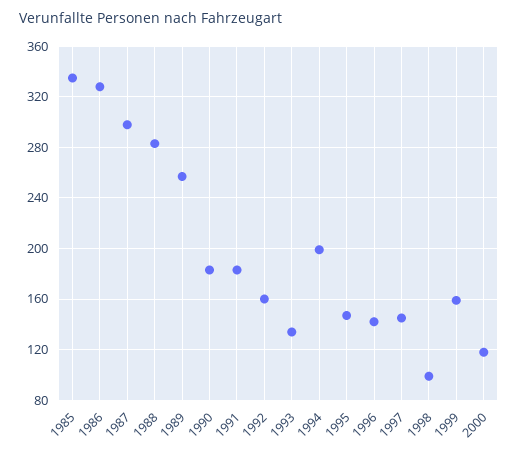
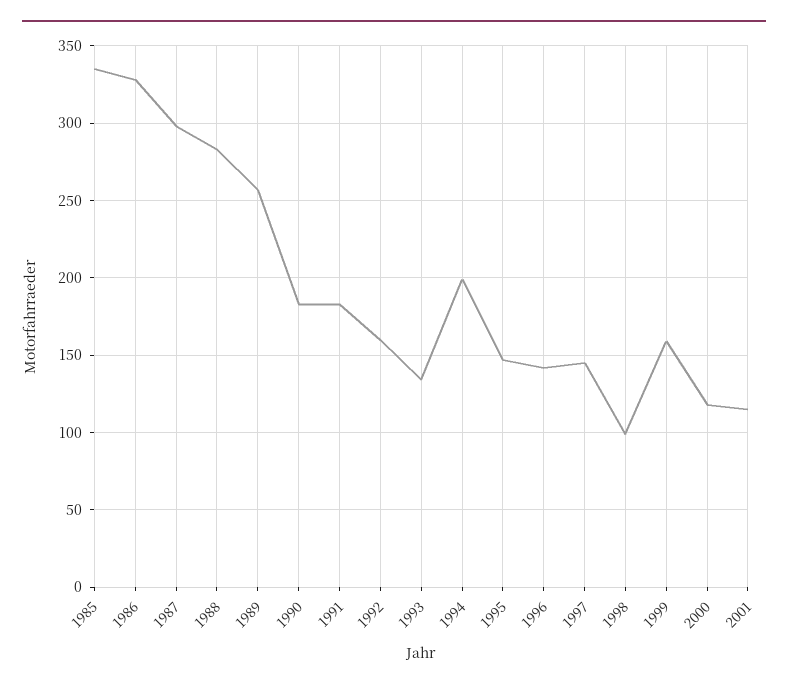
2001: none -> 115

